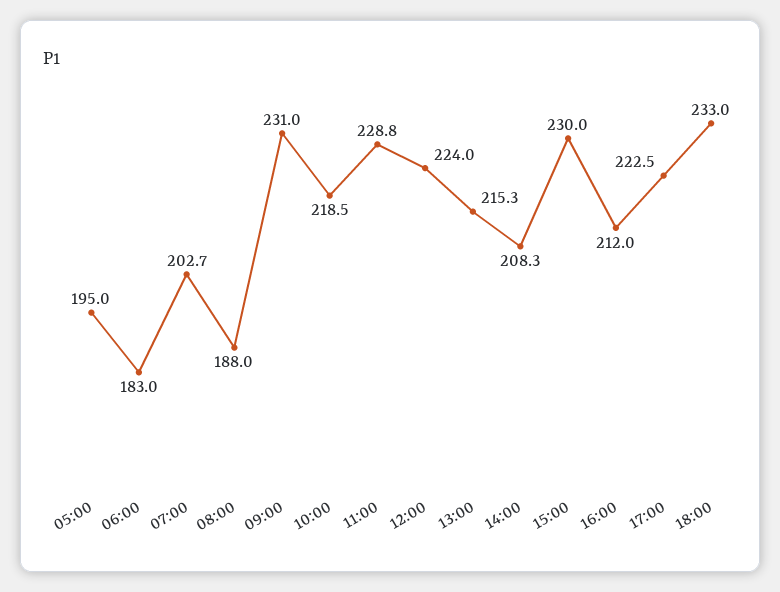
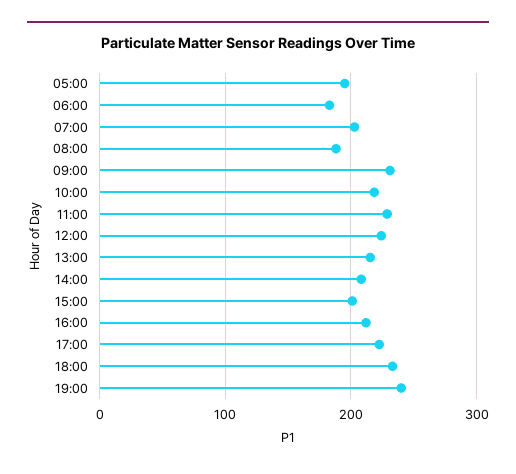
15:00: 230 -> 200
19:00: none -> 240

